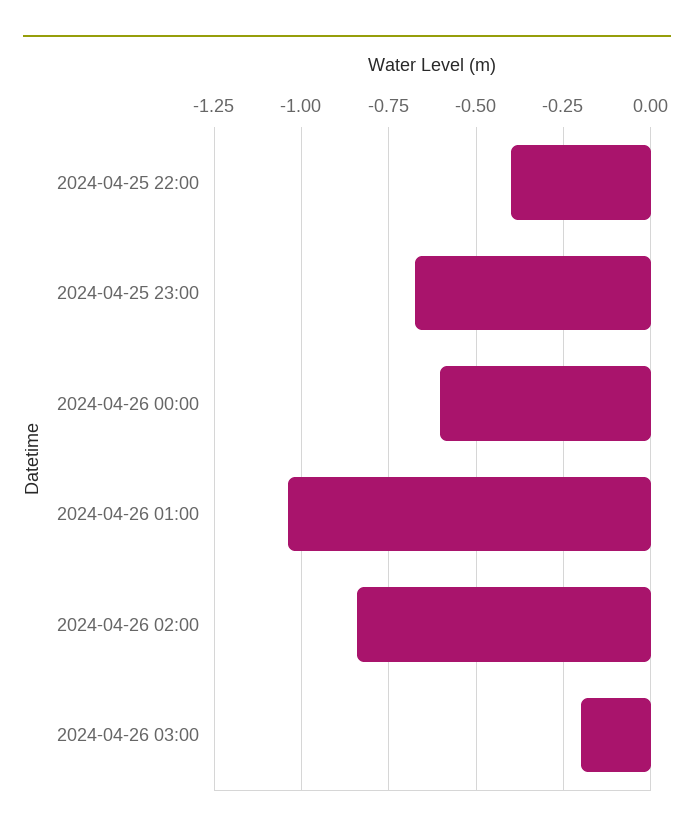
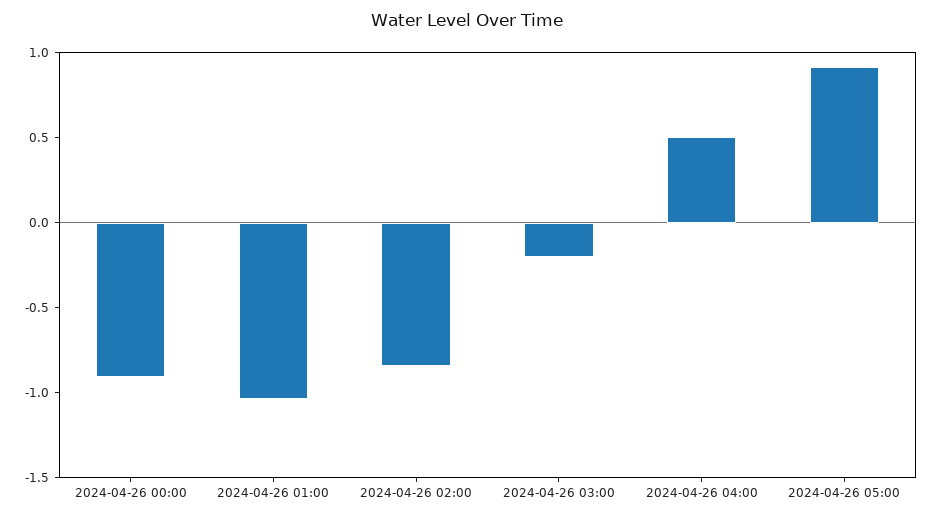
2024-04-25 22:00: -0.4 -> none
2024-04-25 23:00: -0.675 -> none
2024-04-26 00:00: -0.6 -> -0.9
2024-04-26 04:00: none -> 0.5
2024-04-26 05:00: none -> 0.9

